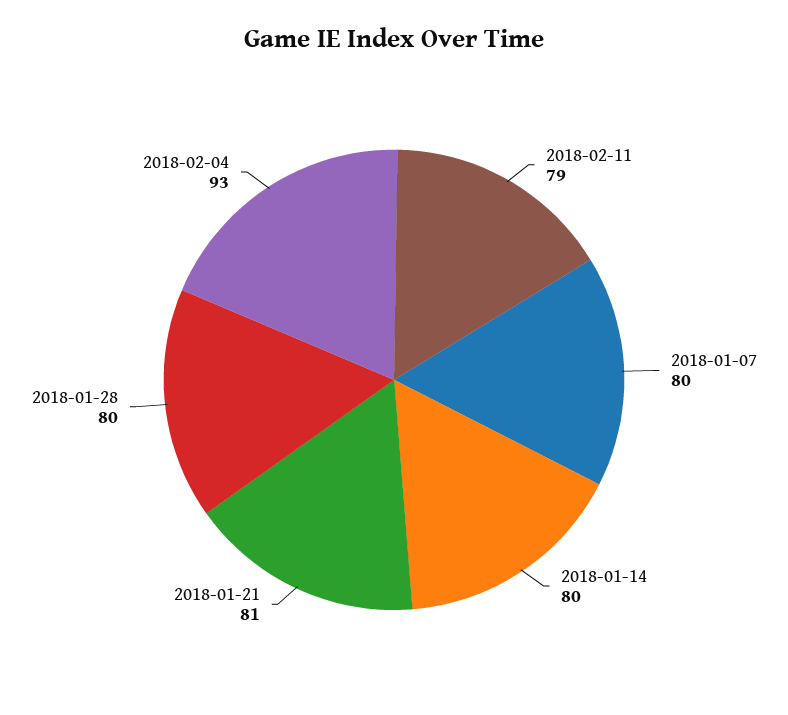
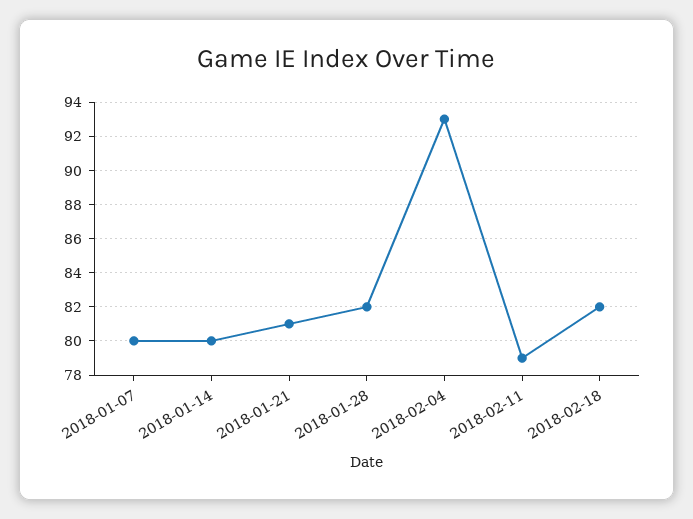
2018-01-28: 80 -> 82
2018-02-18: none -> 82

